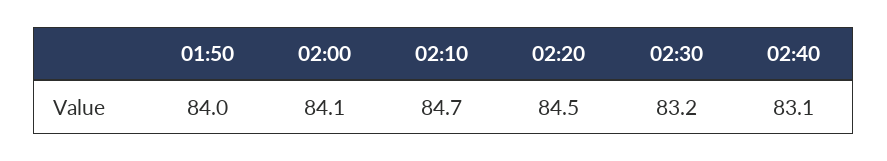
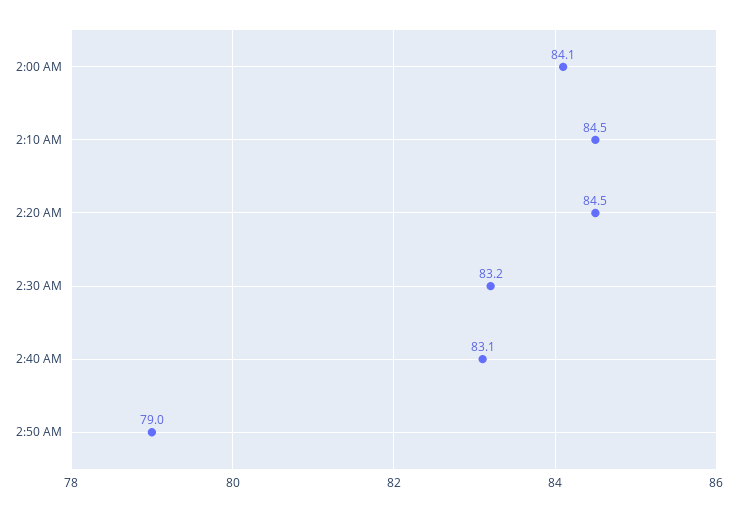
01:50: 84 -> none
02:10: 84.7 -> 84.5
2:50 AM: none -> 79

